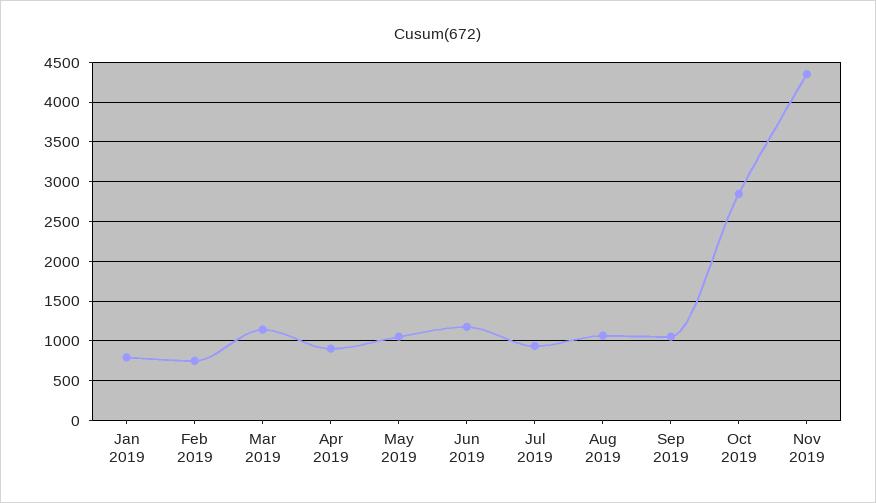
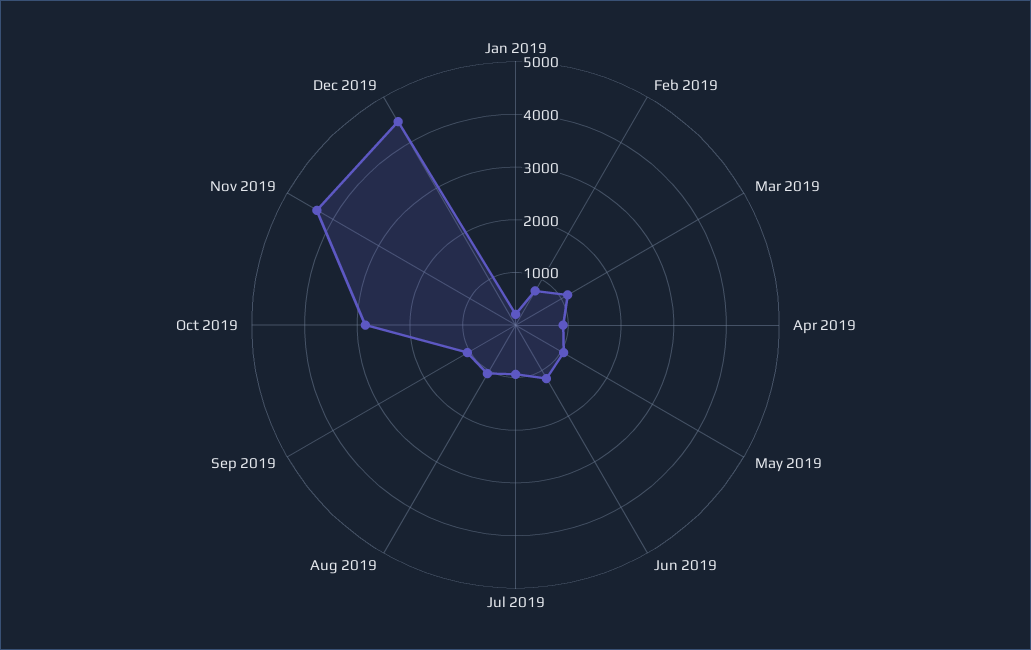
Jan 2019: 800 -> 200
Dec 2019: none -> 4400

